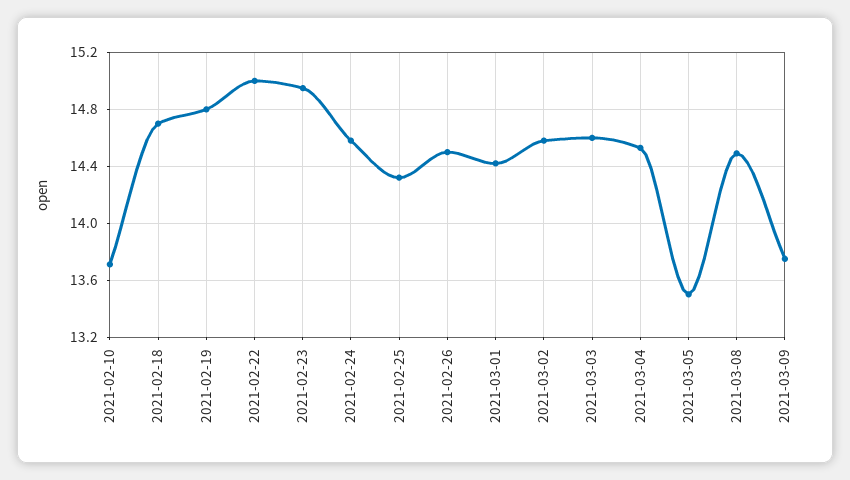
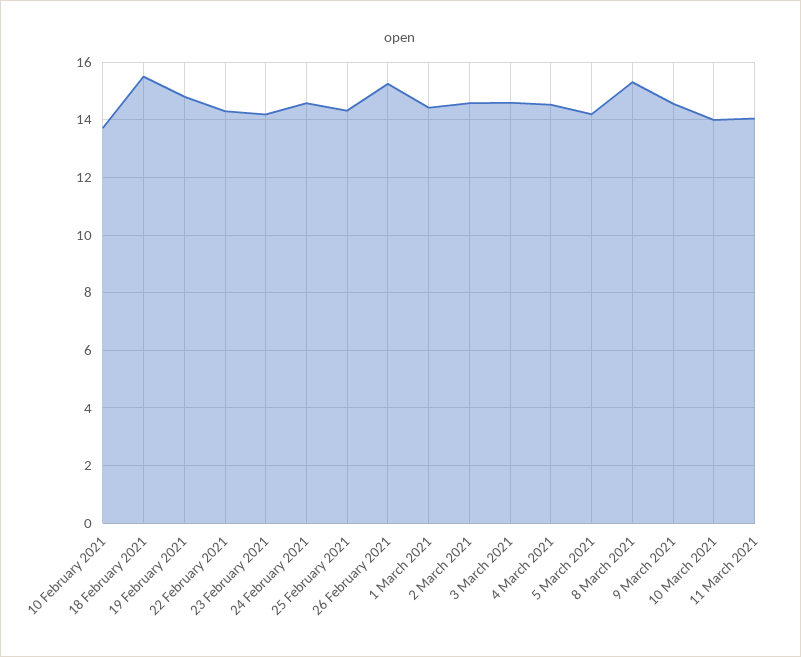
2021-02-18: 14.7 -> 15.5
2021-02-22: 15 -> 14.25
2021-02-23: 14.95 -> 14.25
2021-02-26: 14.5 -> 15.25
2021-03-05: 13.5 -> 14.25
2021-03-08: 14.5 -> 15.25
2021-03-09: 13.75 -> 14.5
10 March 2021: none -> 14
11 March 2021: none -> 14

